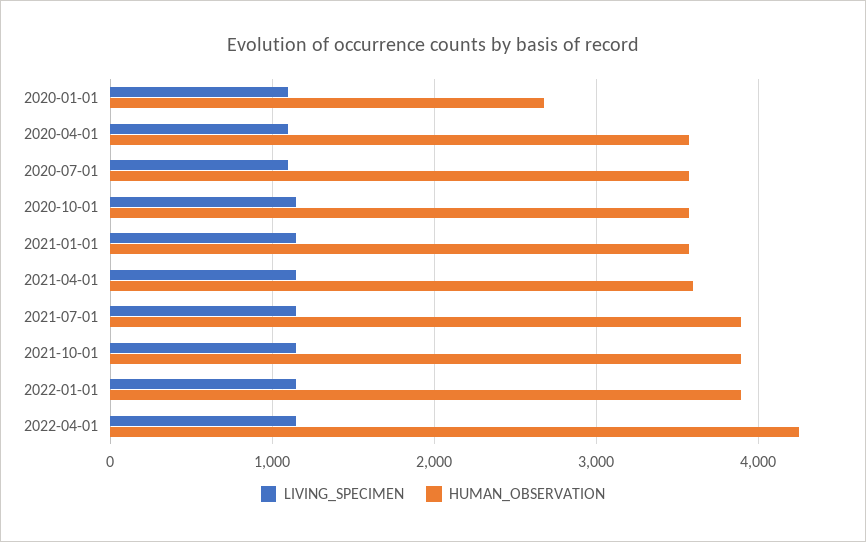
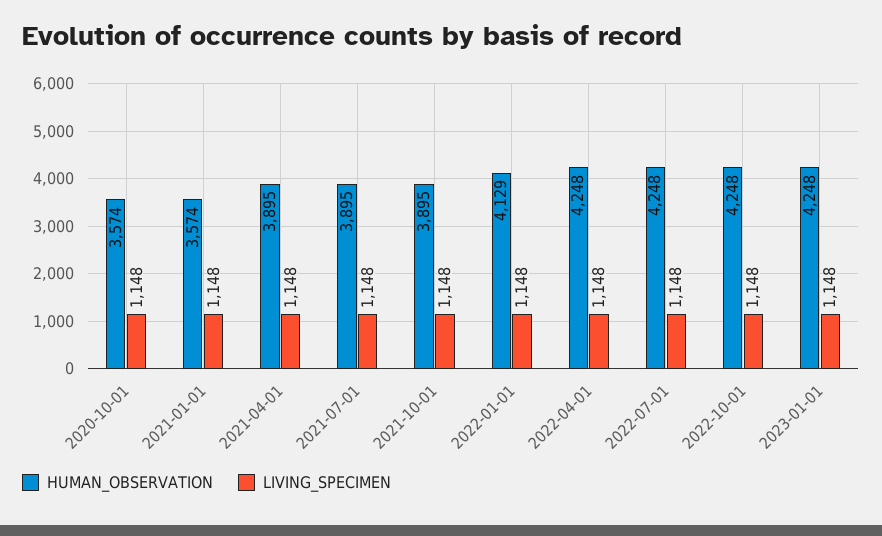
LIVING_SPECIMEN, 2020-01-01: 1100 -> none
HUMAN_OBSERVATION, 2020-01-01: 2700 -> none
LIVING_SPECIMEN, 2020-04-01: 1100 -> none
HUMAN_OBSERVATION, 2020-04-01: 3600 -> none
LIVING_SPECIMEN, 2020-07-01: 1100 -> none
HUMAN_OBSERVATION, 2020-07-01: 3600 -> none
HUMAN_OBSERVATION, 2021-04-01: 3600 -> 3895
HUMAN_OBSERVATION, 2022-01-01: 3900 -> 4129
HUMAN_OBSERVATION, 2022-07-01: none -> 4248
LIVING_SPECIMEN, 2022-07-01: none -> 1148
HUMAN_OBSERVATION, 2022-10-01: none -> 4248
LIVING_SPECIMEN, 2022-10-01: none -> 1148
HUMAN_OBSERVATION, 2023-01-01: none -> 4248
LIVING_SPECIMEN, 2023-01-01: none -> 1148

